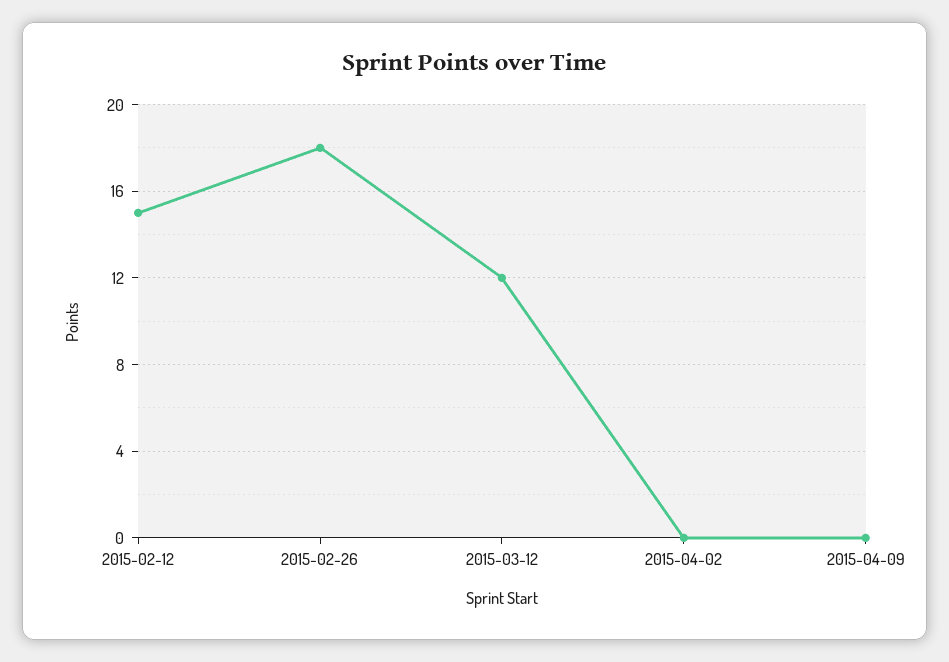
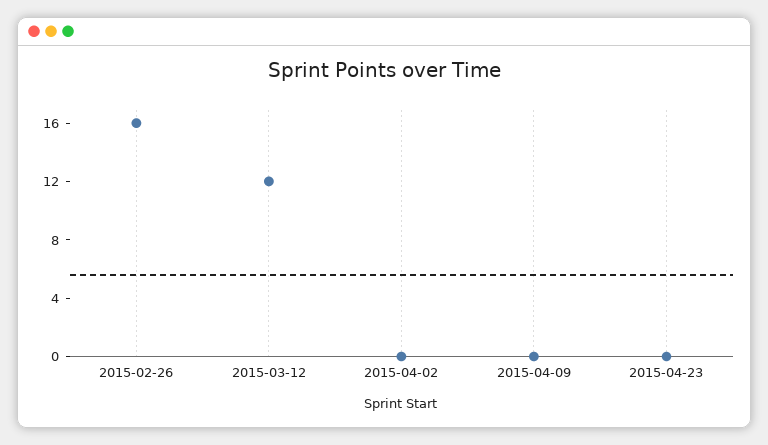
2015-02-12: 15 -> none
2015-02-26: 18 -> 16
2015-04-23: none -> 0

